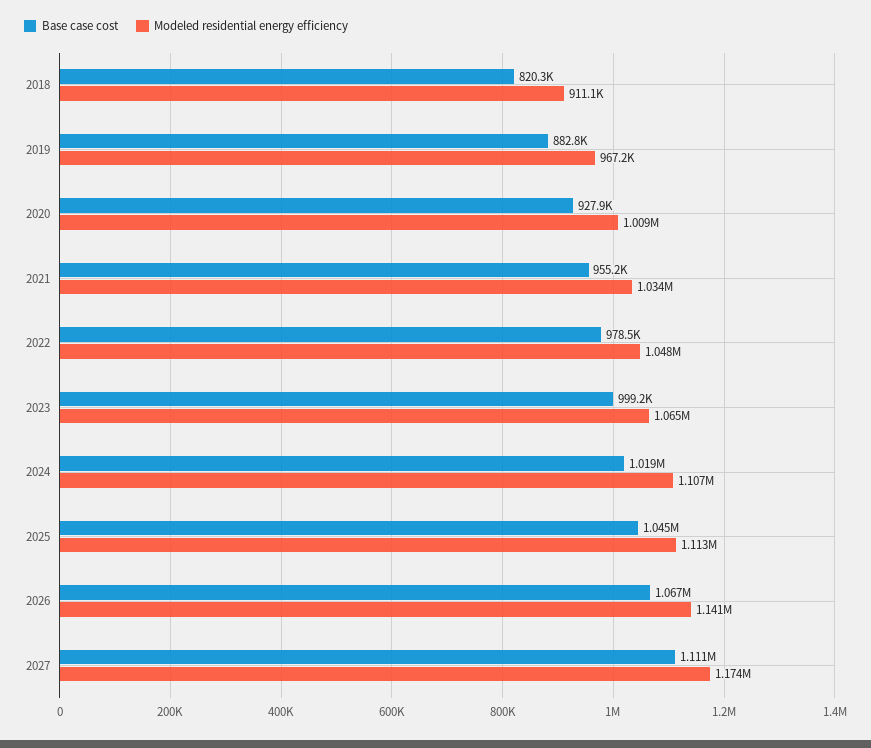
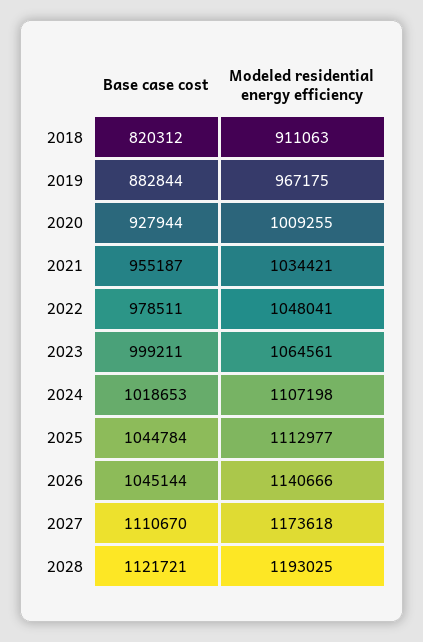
Base case cost, 2026: 1067000 -> 1045144
Base case cost, 2028: none -> 1121721
Modeled residential energy efficiency, 2028: none -> 1193025

